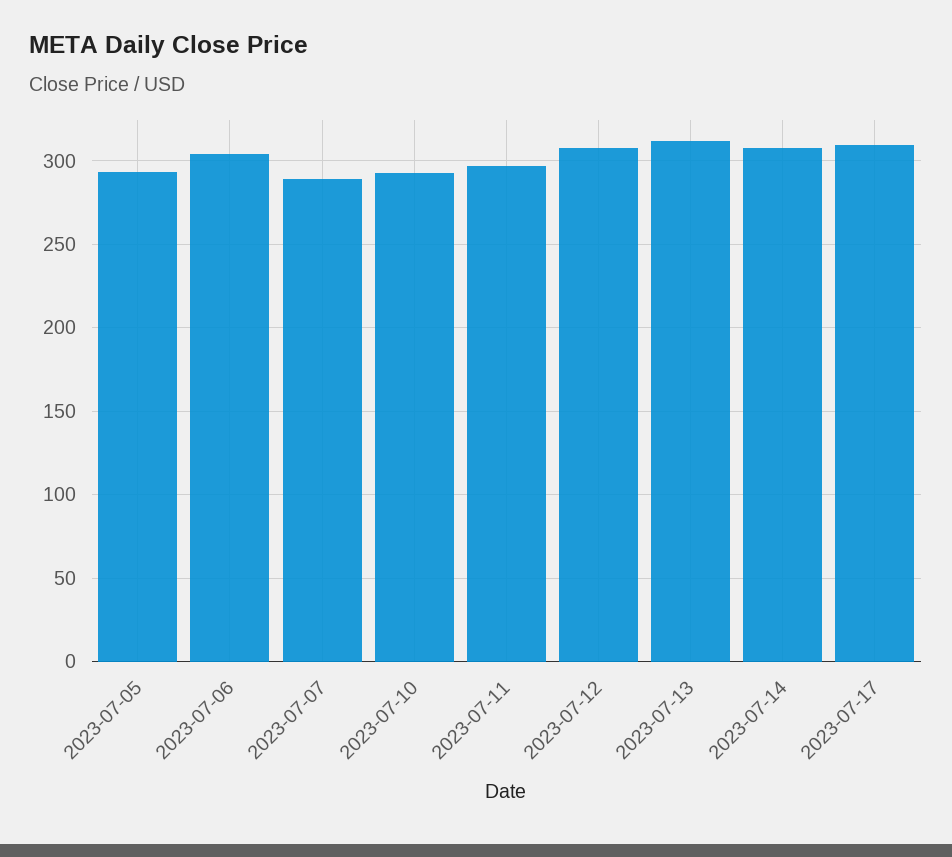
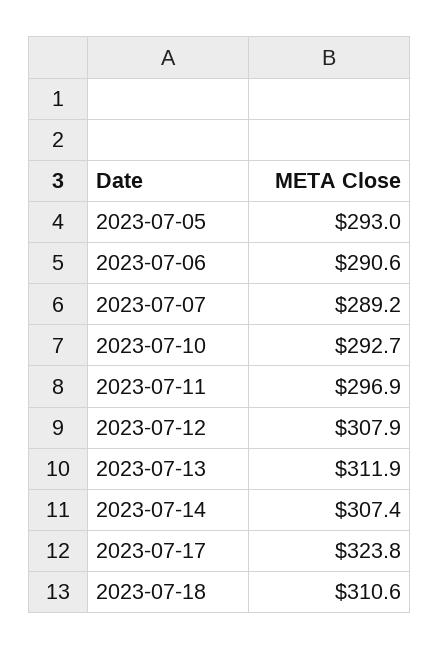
2023-07-06: 305 -> 290.6
2023-07-17: 310 -> 323.8
2023-07-18: none -> 310.6

